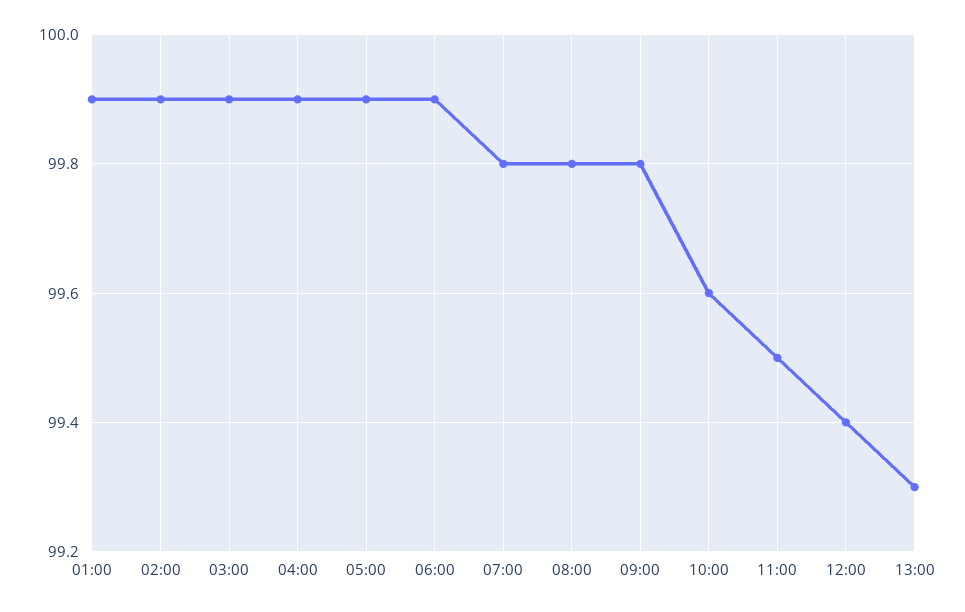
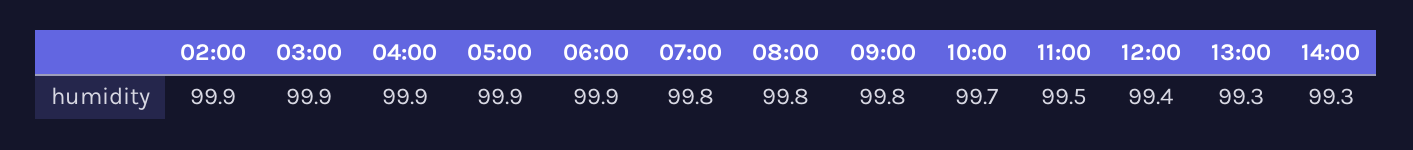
01:00: 99.9 -> none
10:00: 99.6 -> 99.7
14:00: none -> 99.3

